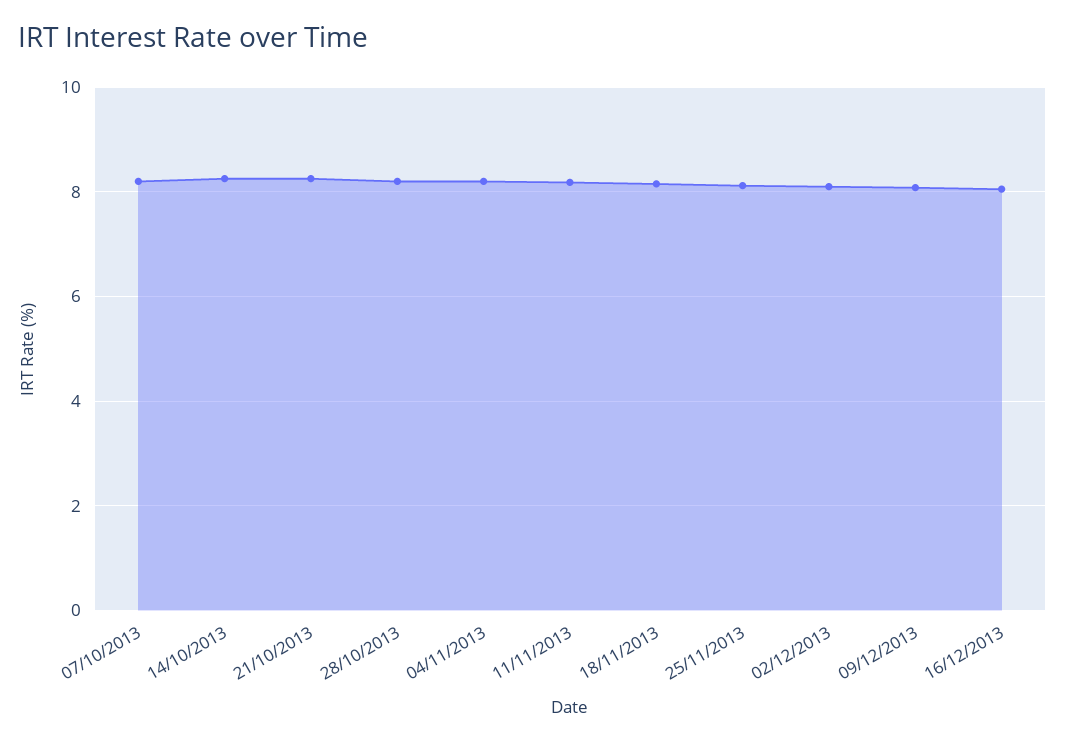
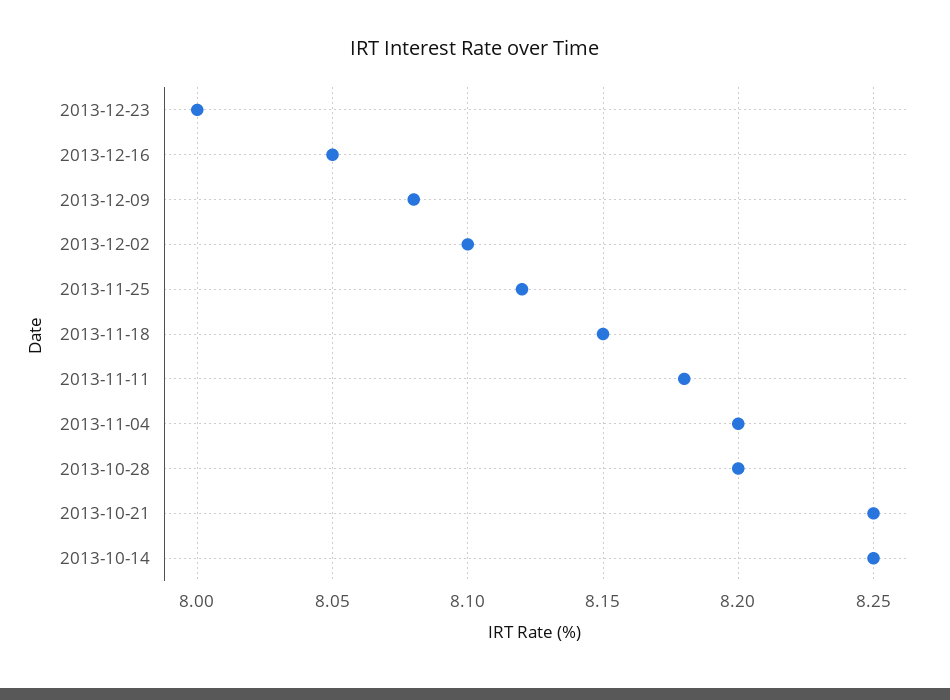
07/10/2013: 8.2 -> none
2013-12-23: none -> 8

